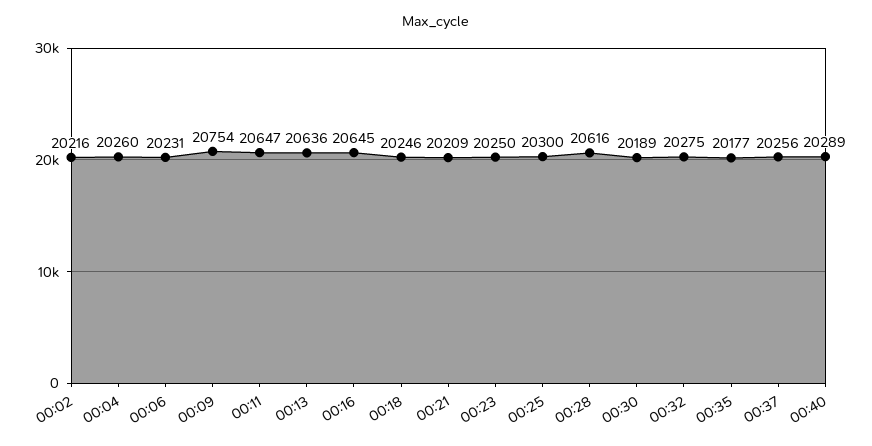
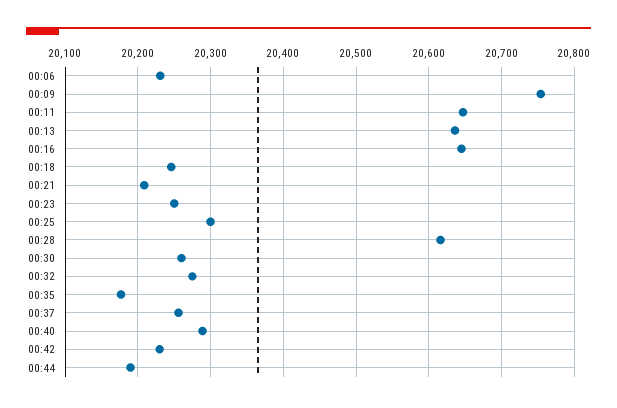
00:02: 20216 -> none
00:04: 20260 -> none
00:30: 20189 -> 20260
00:42: none -> 20230
00:44: none -> 20190

